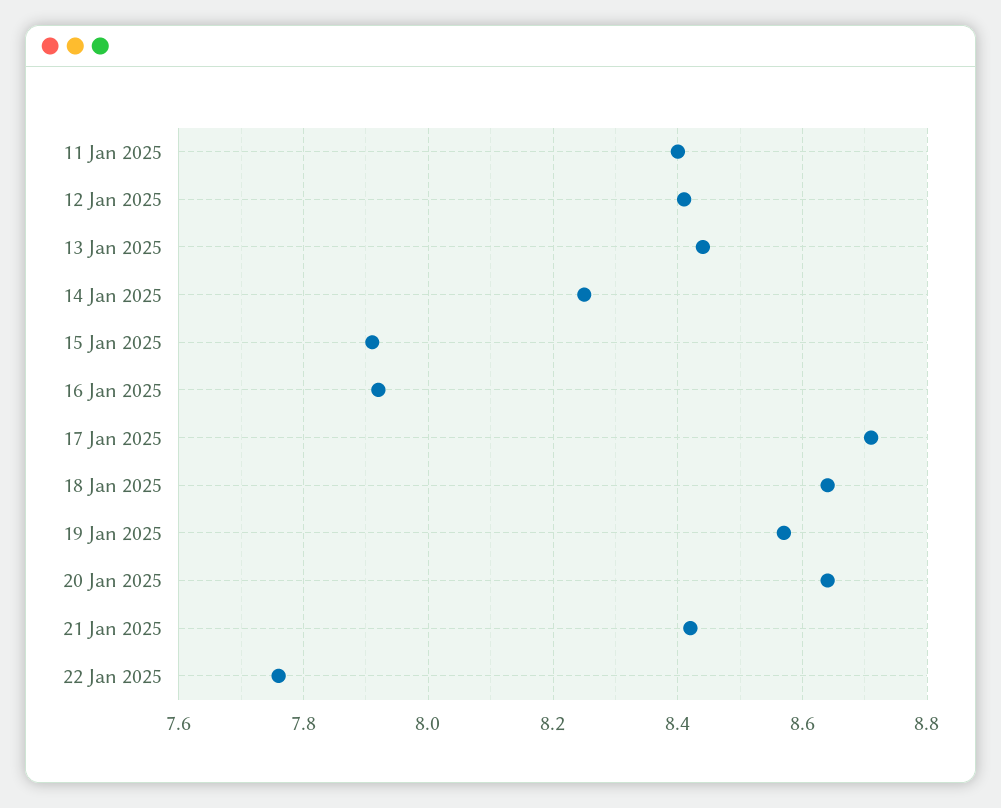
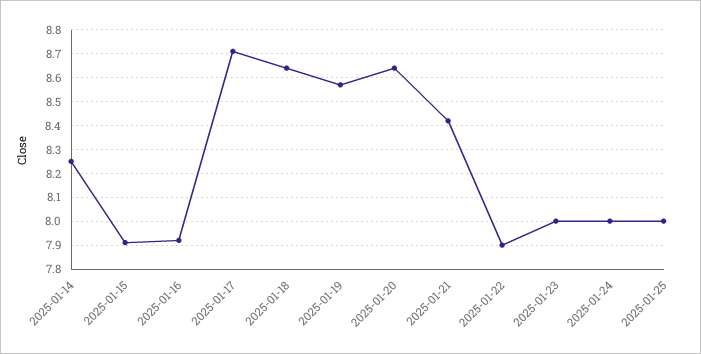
11 Jan 2025: 8.4 -> none
12 Jan 2025: 8.4 -> none
13 Jan 2025: 8.45 -> none
22 Jan 2025: 7.75 -> 7.9
2025-01-23: none -> 8
2025-01-24: none -> 8
2025-01-25: none -> 8

